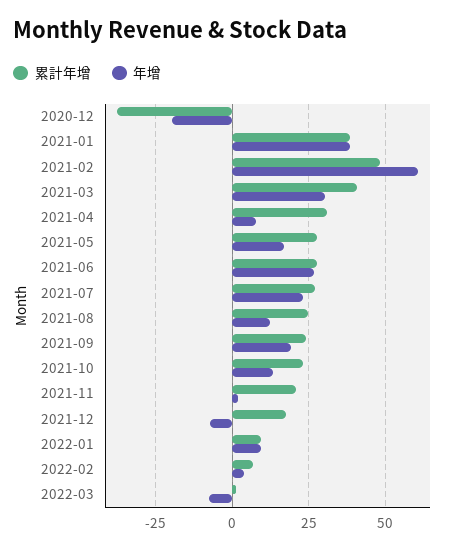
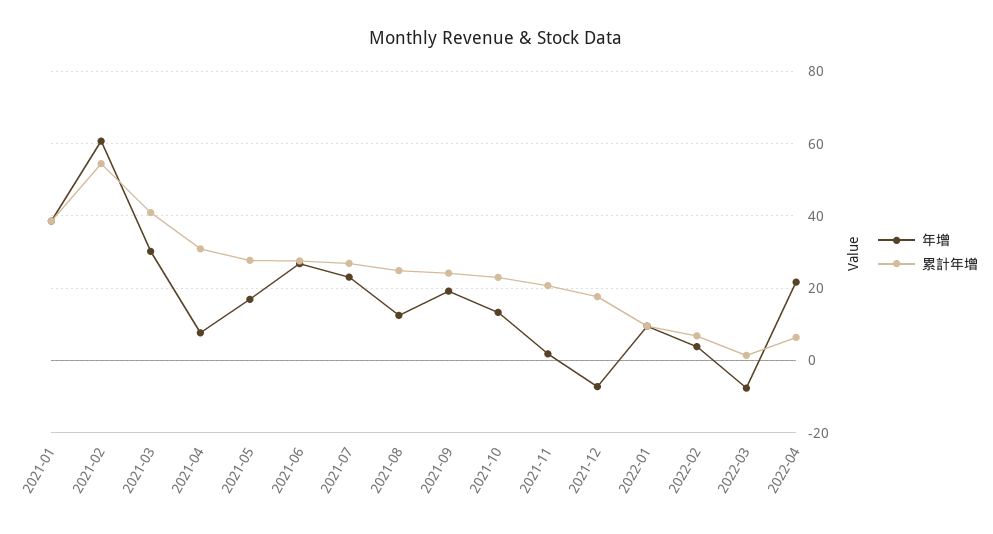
累計年增, 2020-12: -37.5 -> none
年增, 2020-12: -20 -> none
累計年增, 2021-02: 47.5 -> 54
年增, 2022-04: none -> 22
累計年增, 2022-04: none -> 6

